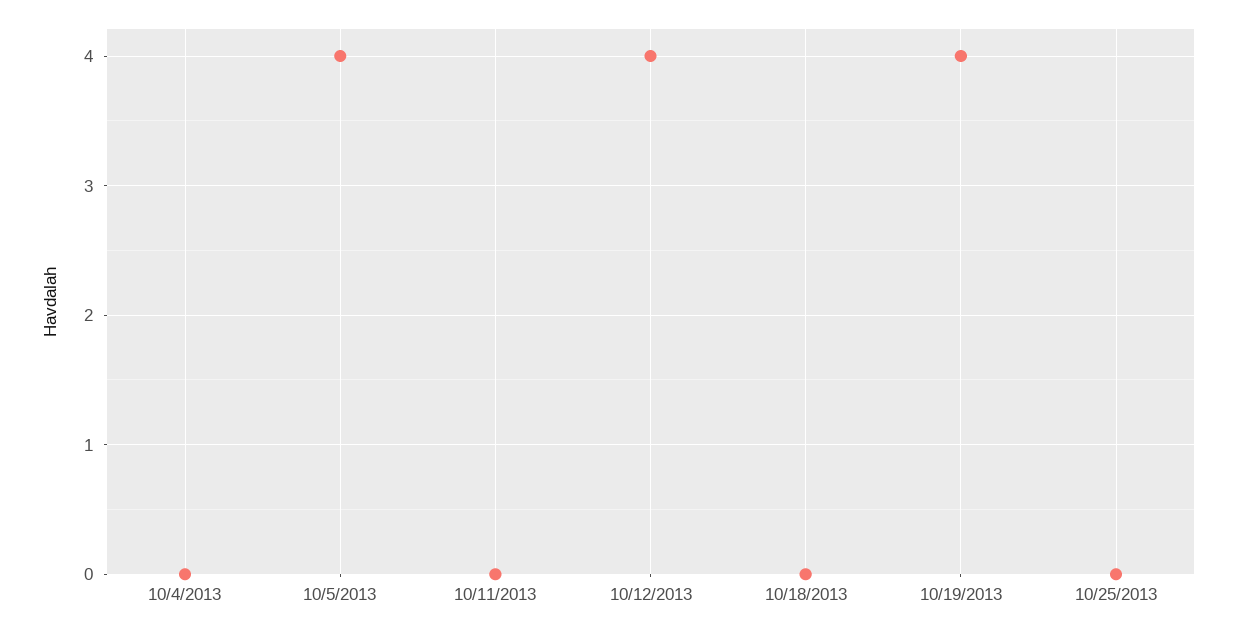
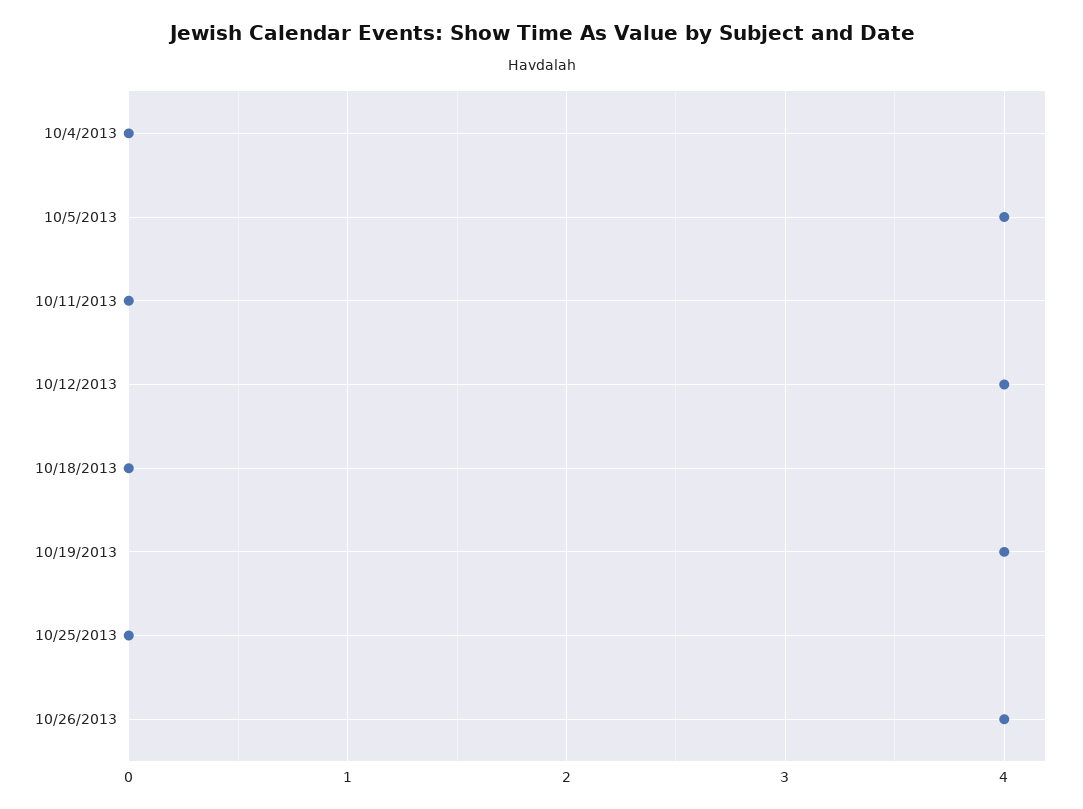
10/26/2013: none -> 4

